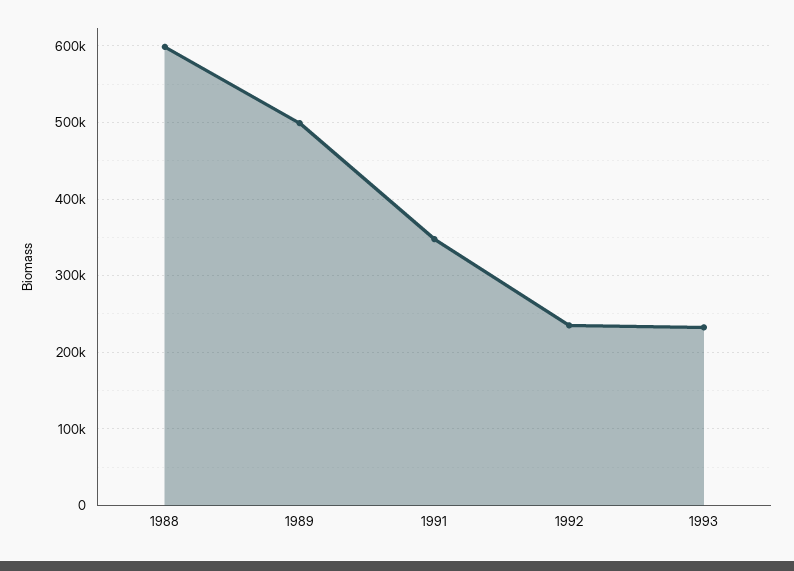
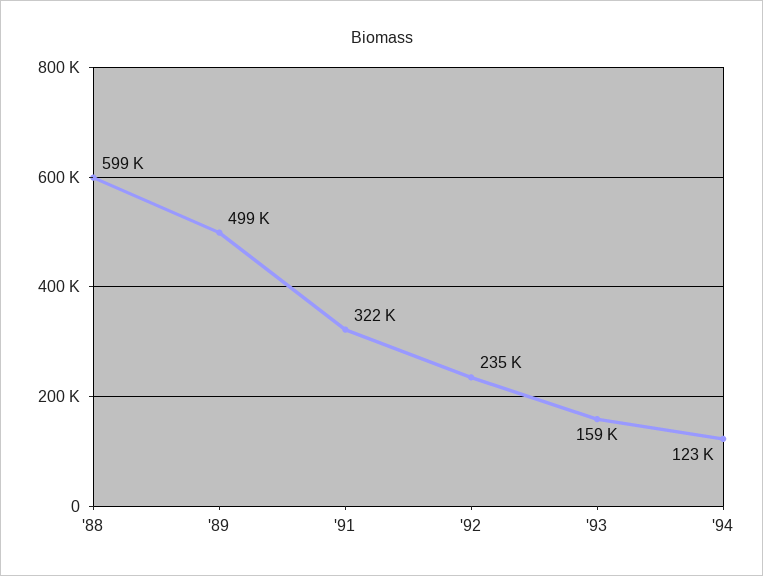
1991: 350000 -> 322000
1993: 230000 -> 159000
'94: none -> 123000

